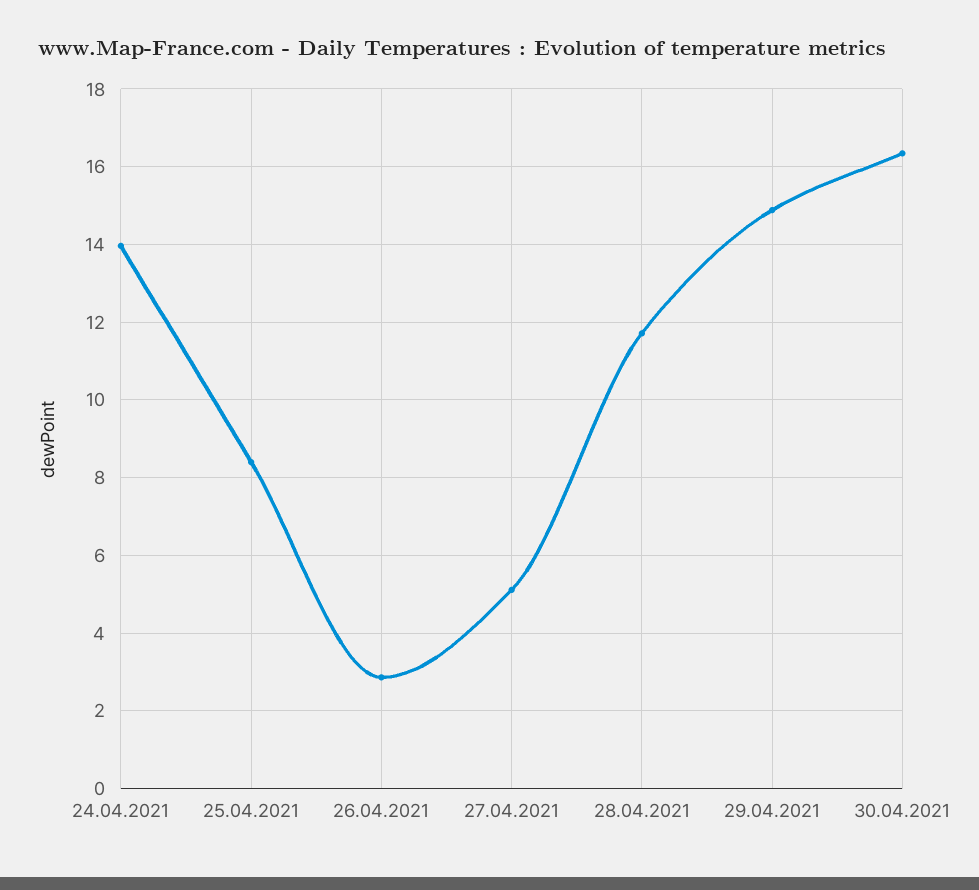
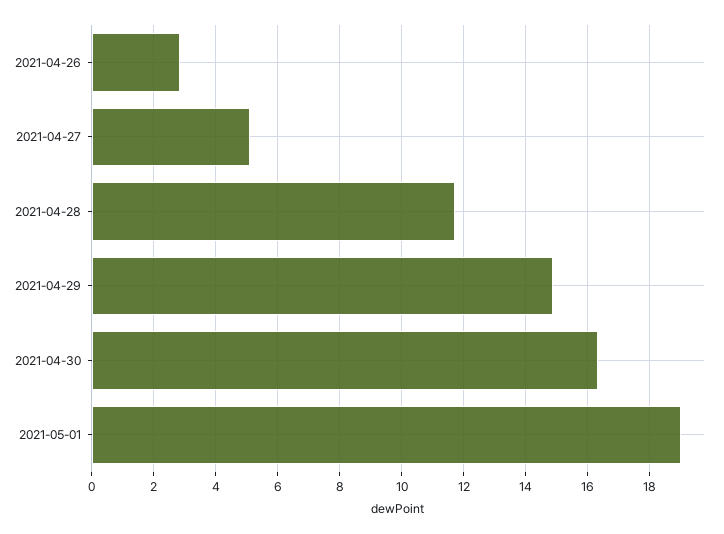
24.04.2021: 14 -> none
25.04.2021: 8.4 -> none
2021-05-01: none -> 19

